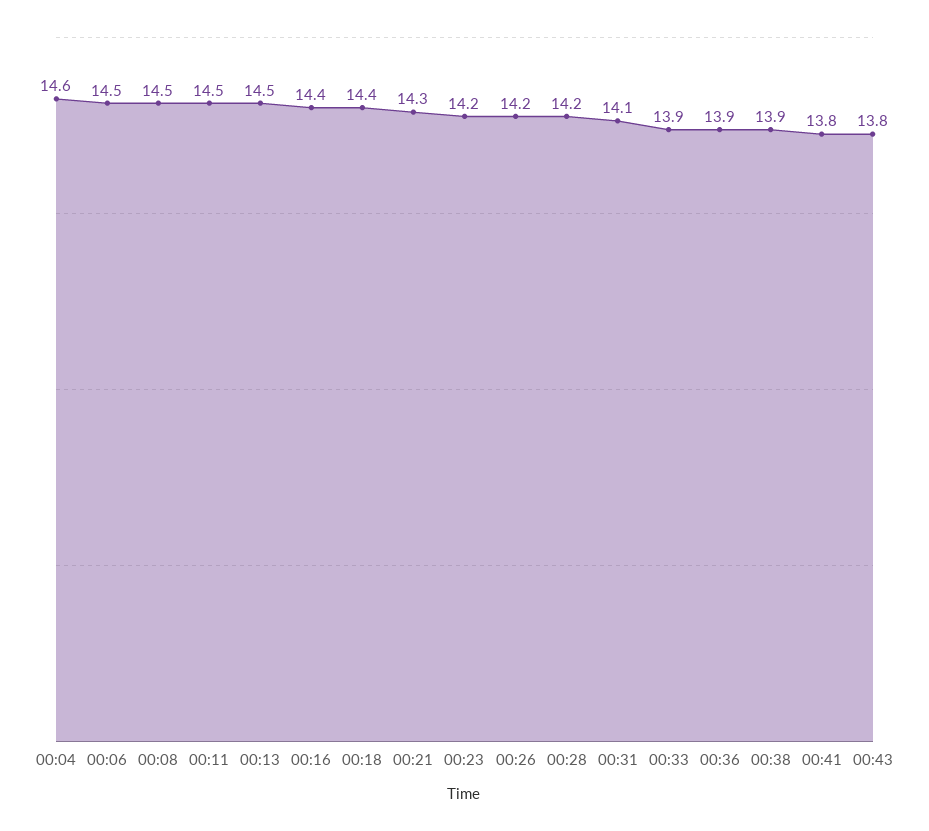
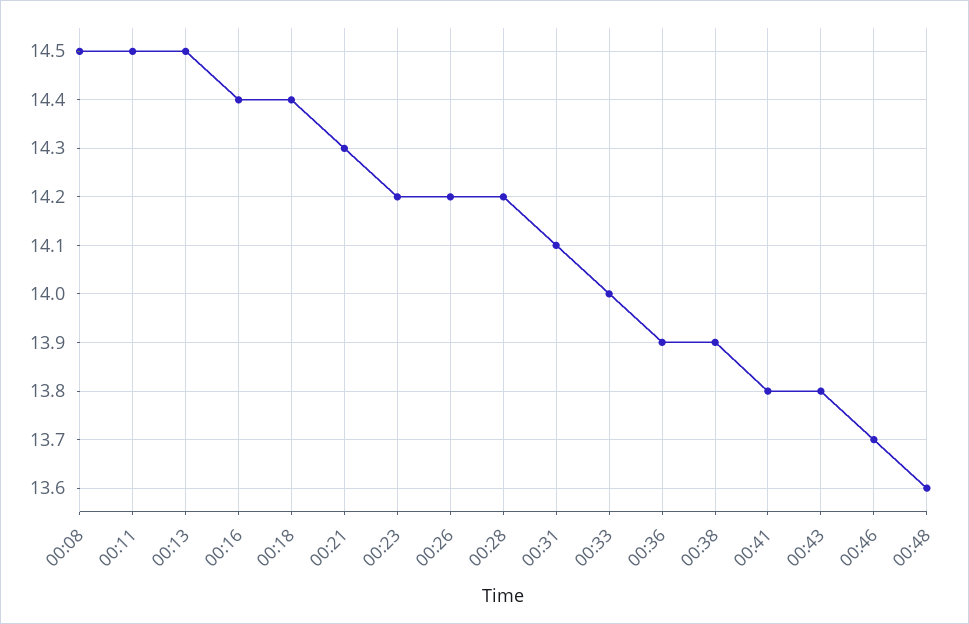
00:04: 14.6 -> none
00:06: 14.5 -> none
00:33: 13.9 -> 14
00:46: none -> 13.7
00:48: none -> 13.6

